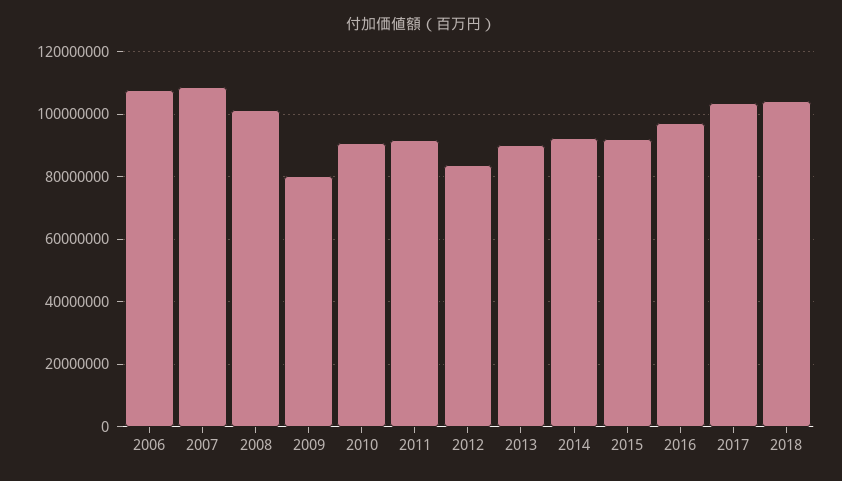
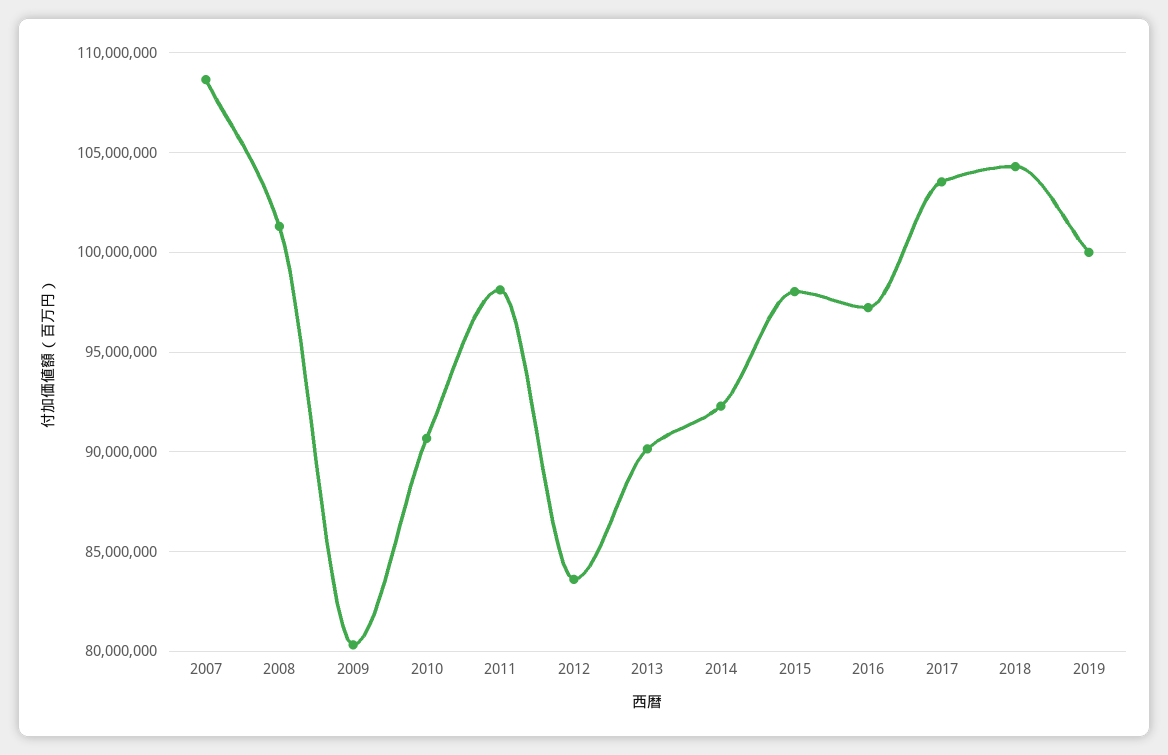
2006: 108000000 -> none
2011: 92000000 -> 98000000
2015: 92000000 -> 98000000
2019: none -> 100000000

